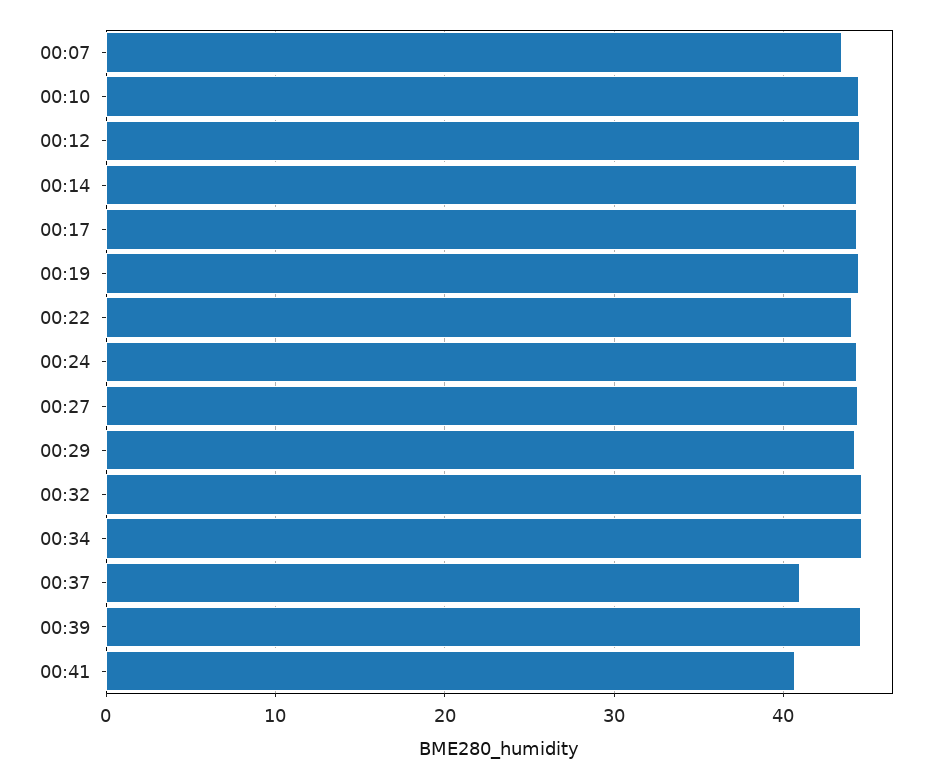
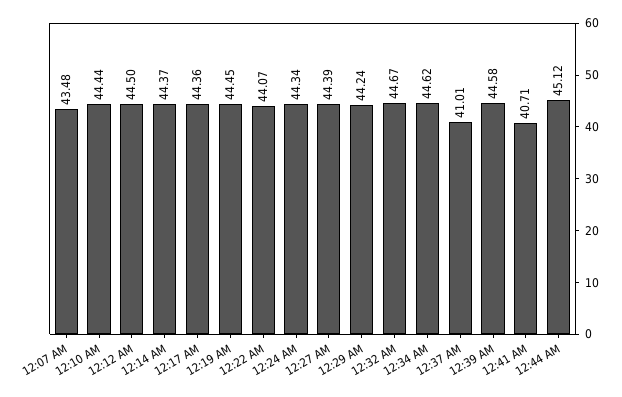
12:44 AM: none -> 45.12

